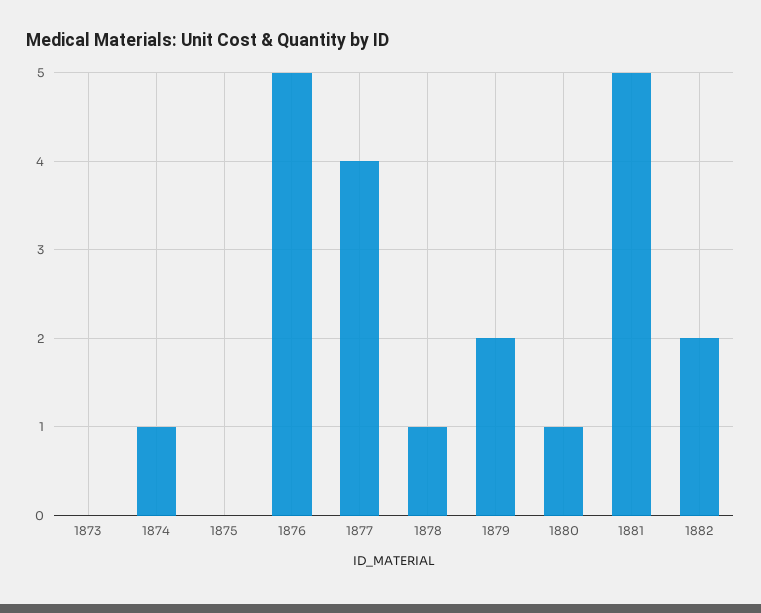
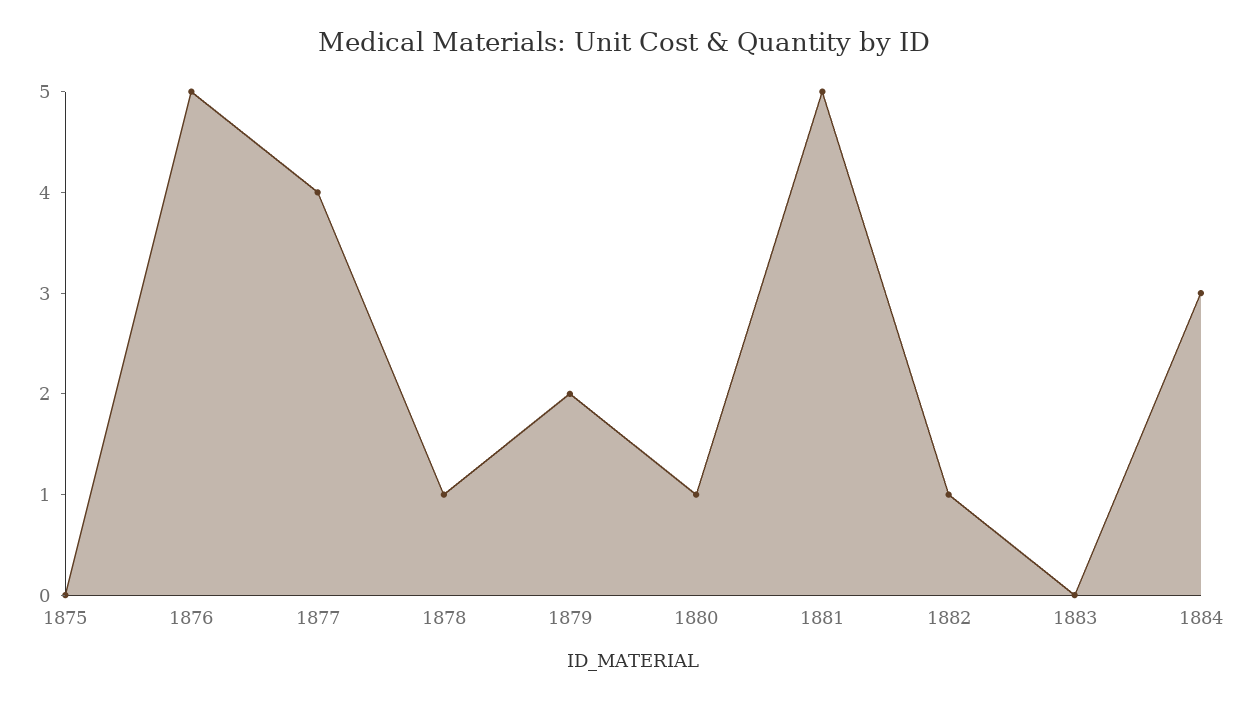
1873: 0 -> none
1874: 1 -> none
1882: 2 -> 1
1883: none -> 0
1884: none -> 3

